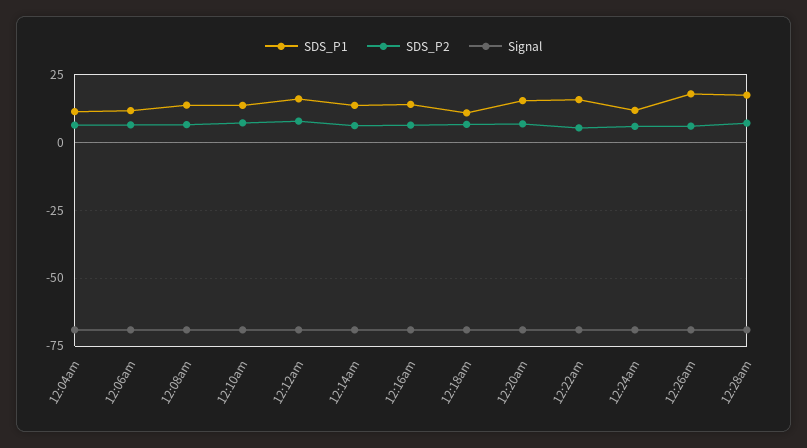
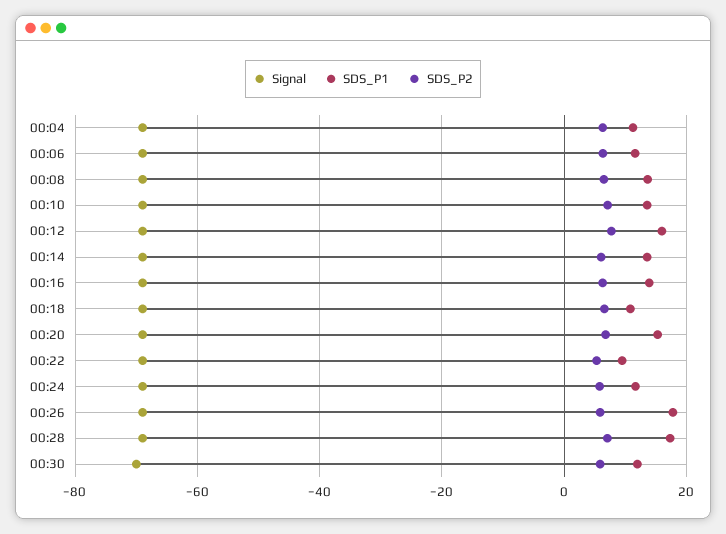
SDS_P1, 12:22am: 15 -> 10
Signal, 00:30: none -> -70
SDS_P1, 00:30: none -> 12
SDS_P2, 00:30: none -> 6

